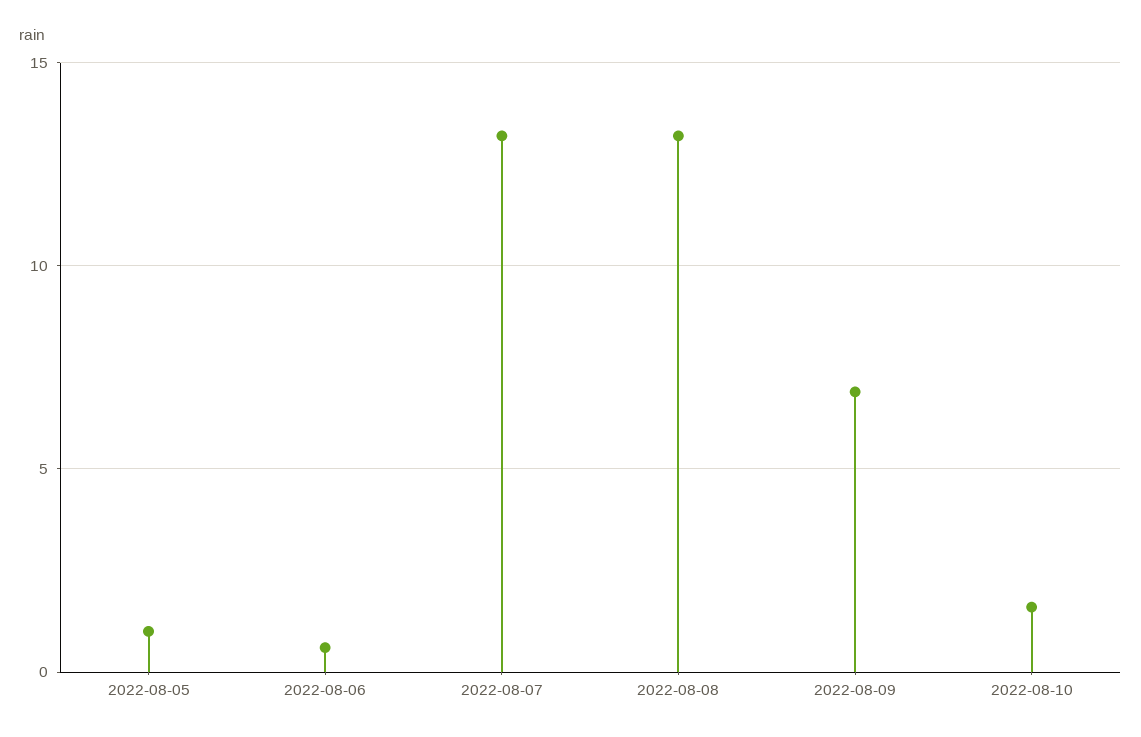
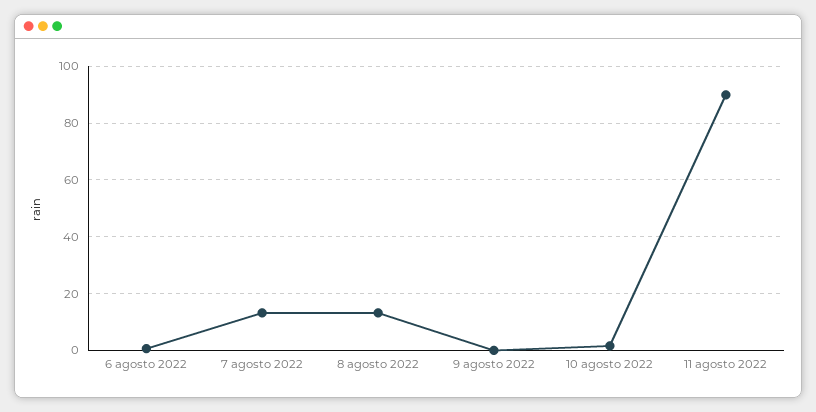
2022-08-05: 1 -> none
2022-08-09: 7 -> 0
11 agosto 2022: none -> 90

